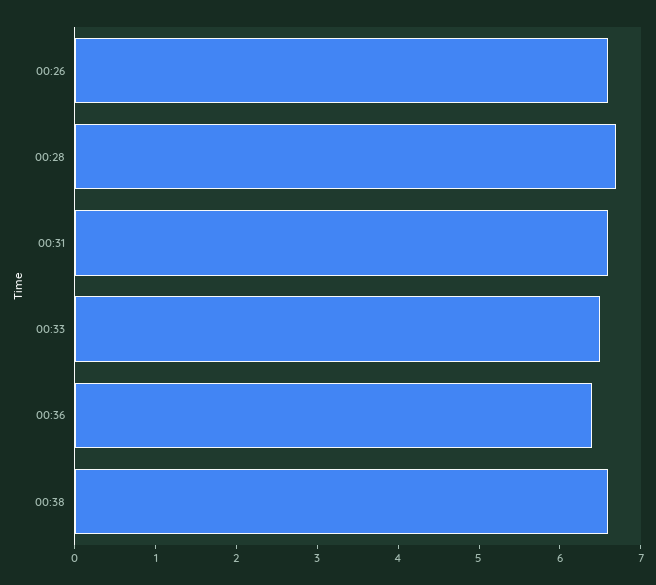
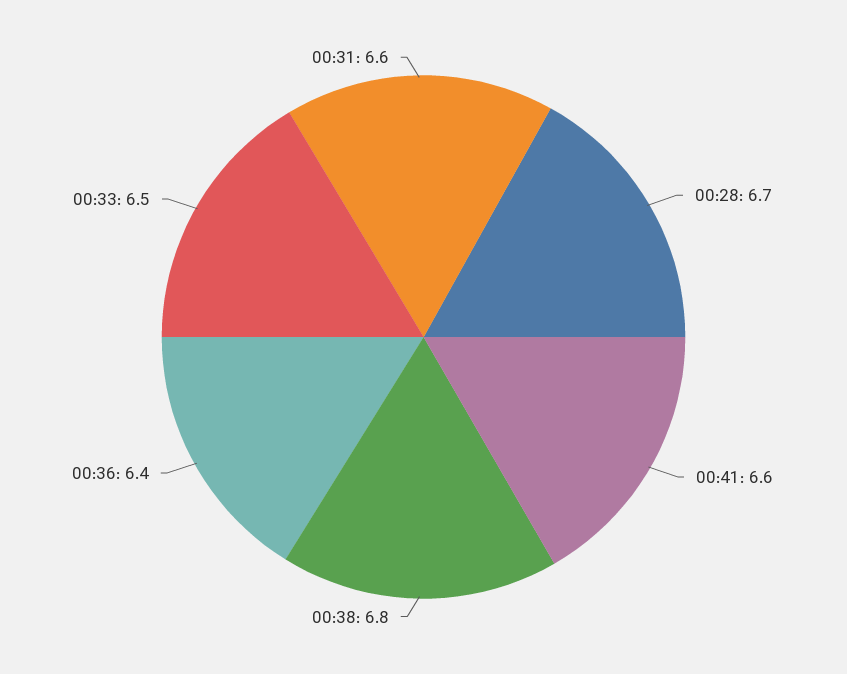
00:26: 6.6 -> none
00:38: 6.6 -> 6.8
00:41: none -> 6.6

